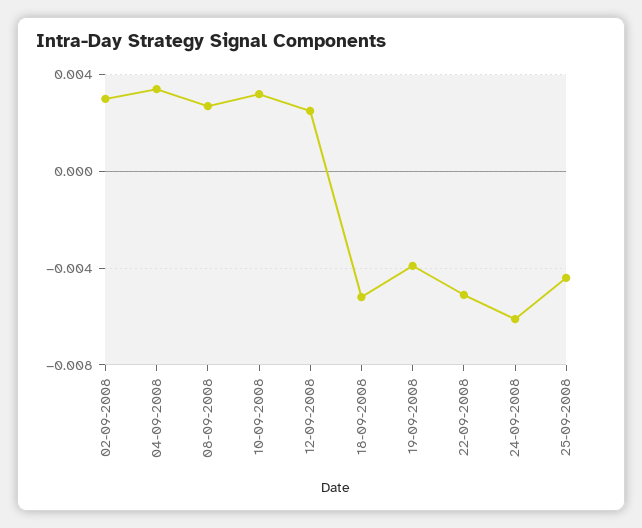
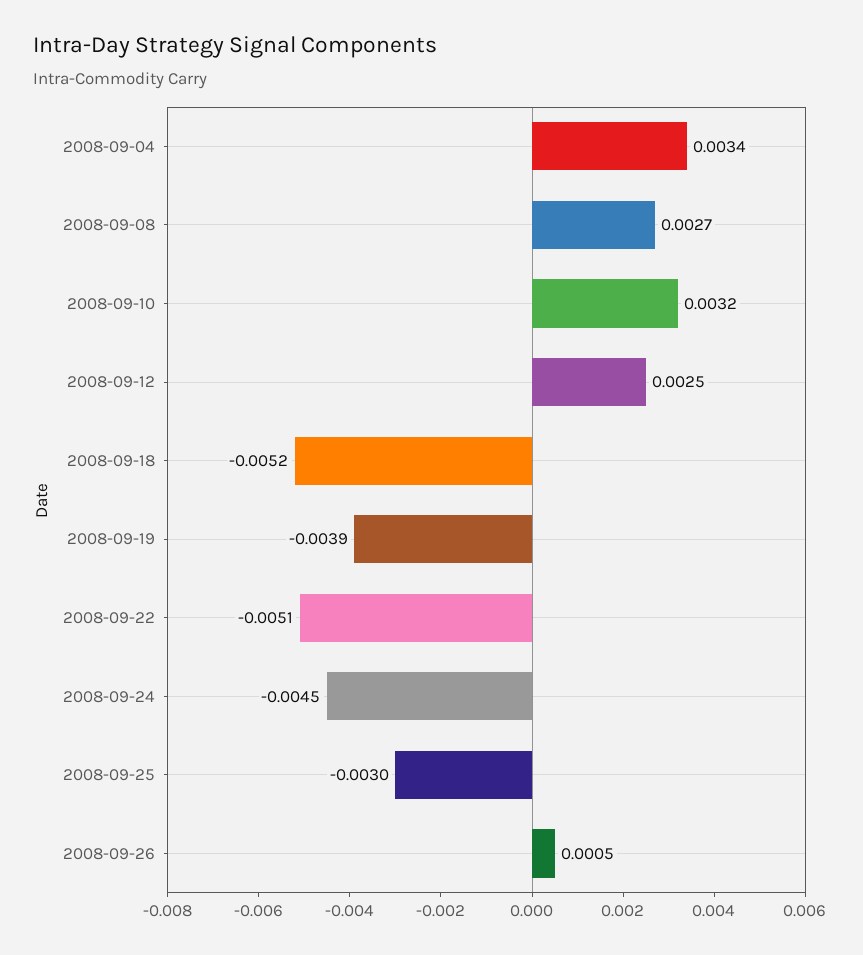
02-09-2008: 0.003 -> none
24-09-2008: -0.006 -> -0.0045
25-09-2008: -0.0045 -> -0.003
2008-09-26: none -> 0.0005

